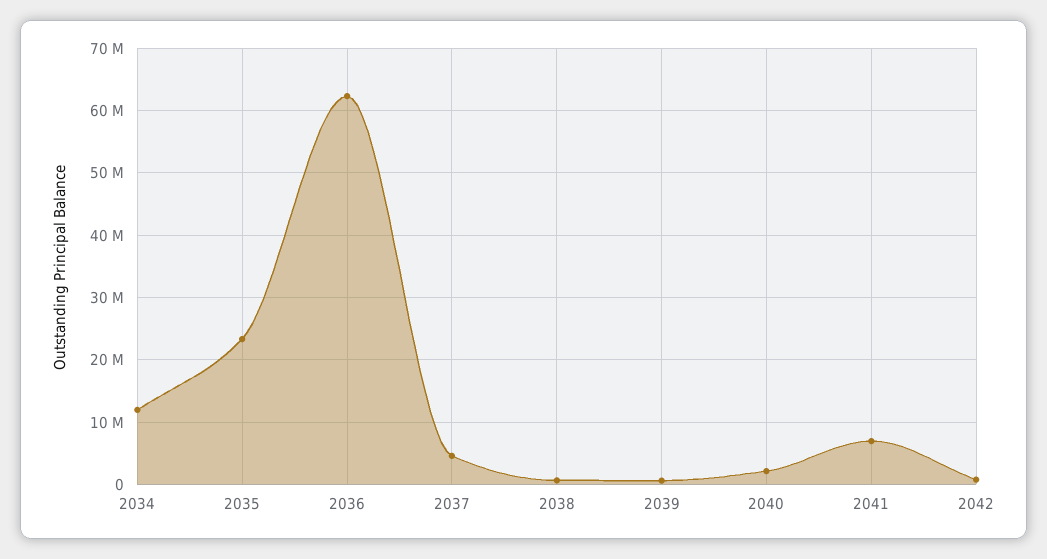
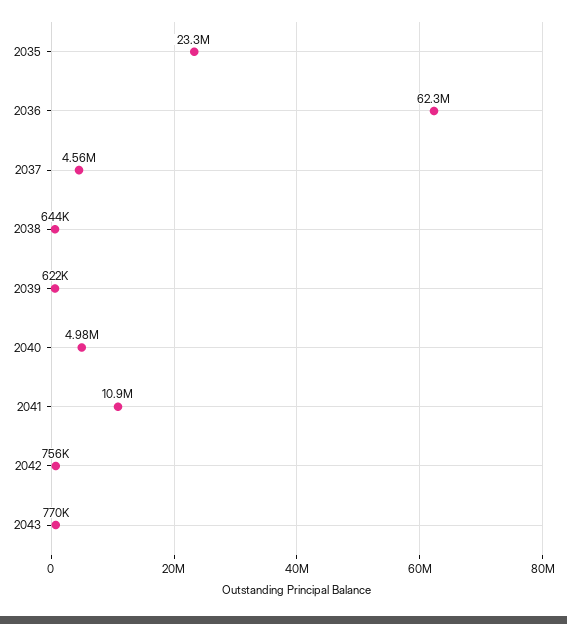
2034: 12000000 -> none
2040: 2000000 -> 4980000
2041: 7000000 -> 10900000
2043: none -> 770000

